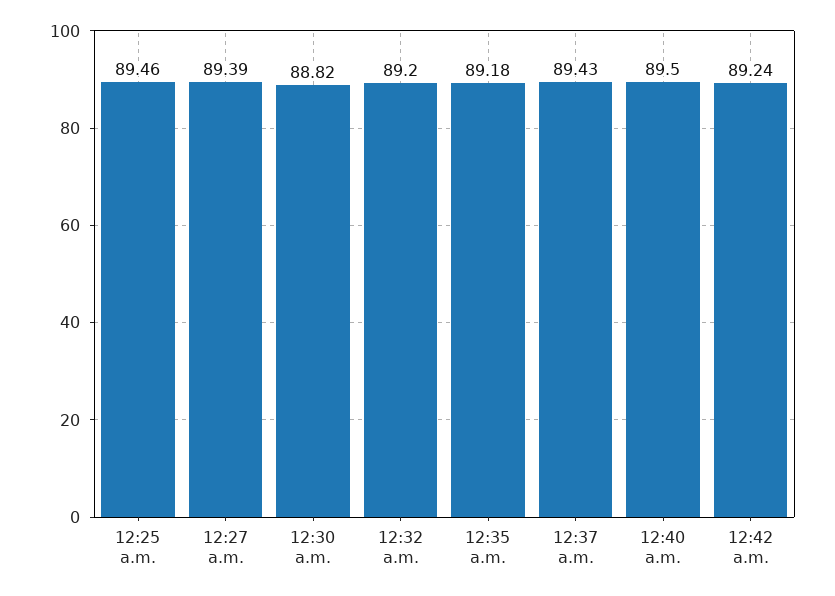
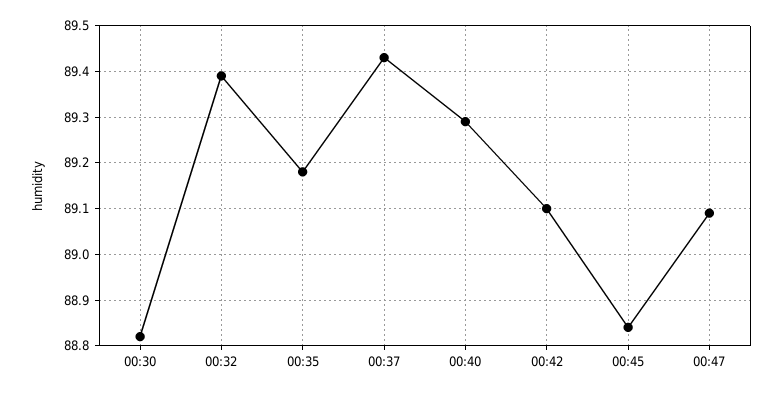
12:25 a.m.: 89.46 -> none
12:27 a.m.: 89.39 -> none
12:32 a.m.: 89.2 -> 89.4
12:40 a.m.: 89.5 -> 89.3
12:42 a.m.: 89.24 -> 89.1
00:45: none -> 88.85
00:47: none -> 89.1

